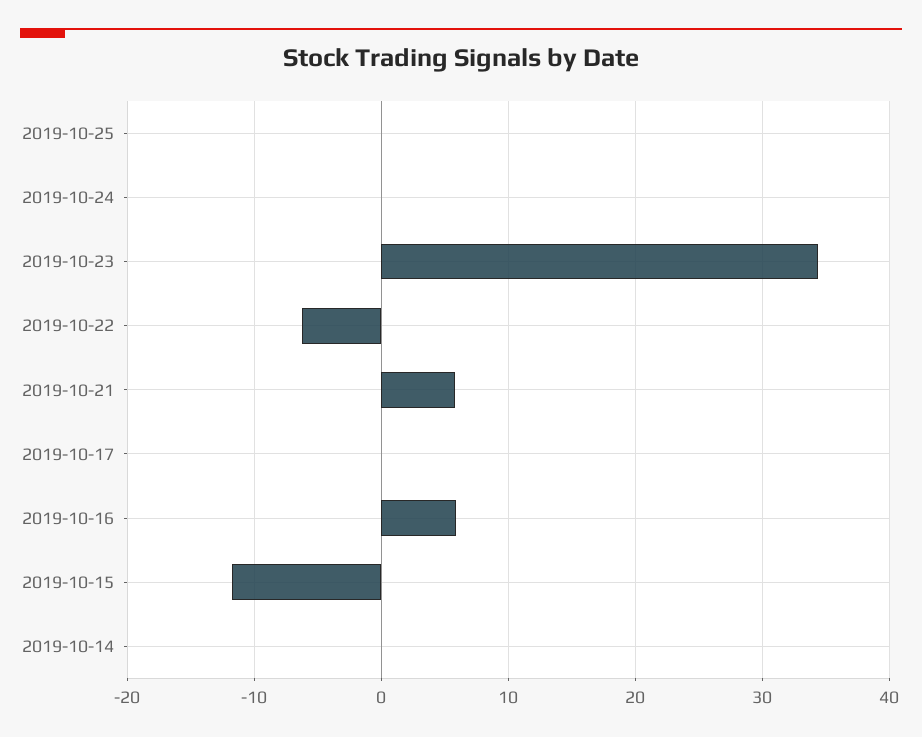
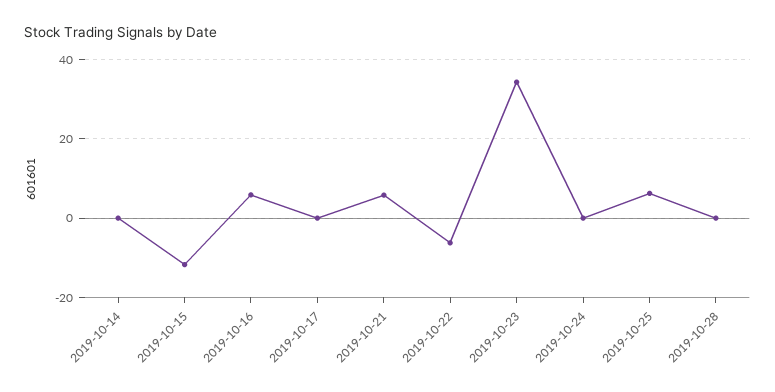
2019-10-25: 0 -> 6
2019-10-28: none -> 0

